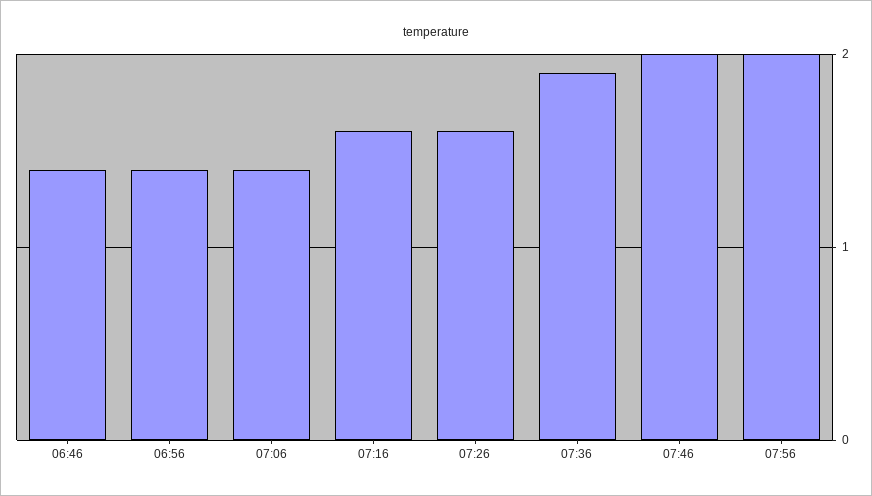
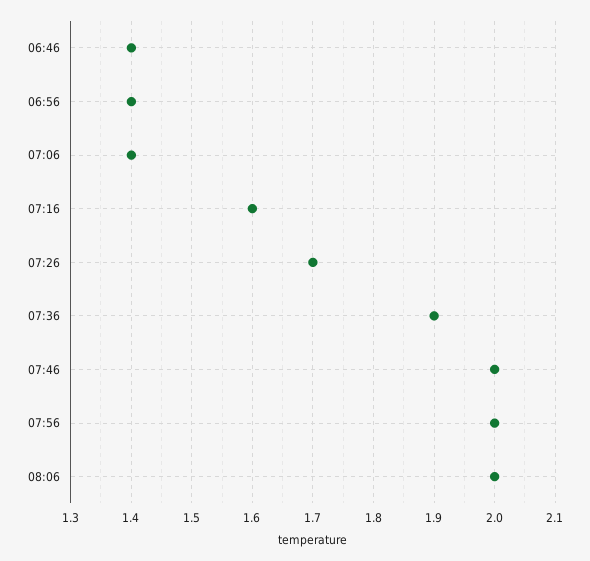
07:26: 1.6 -> 1.7
08:06: none -> 2

